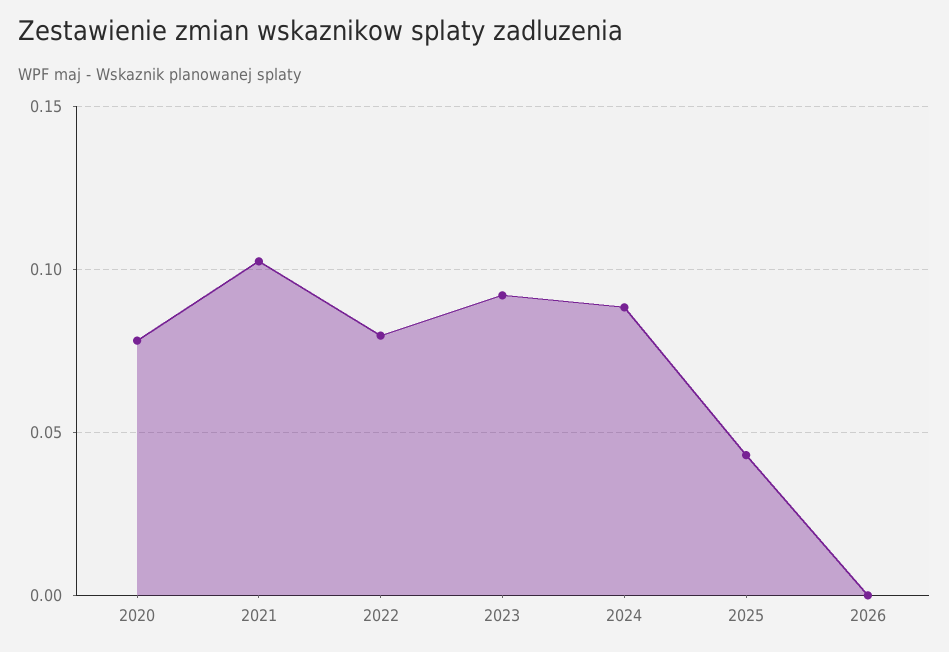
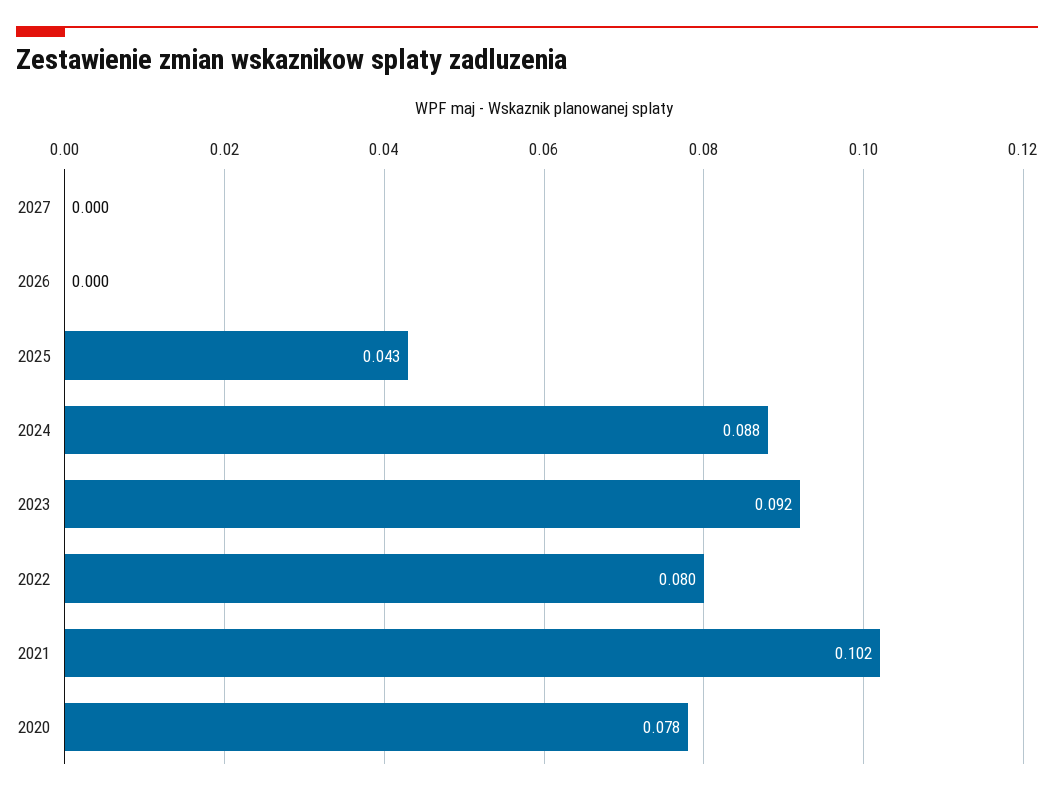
2027: none -> 0

